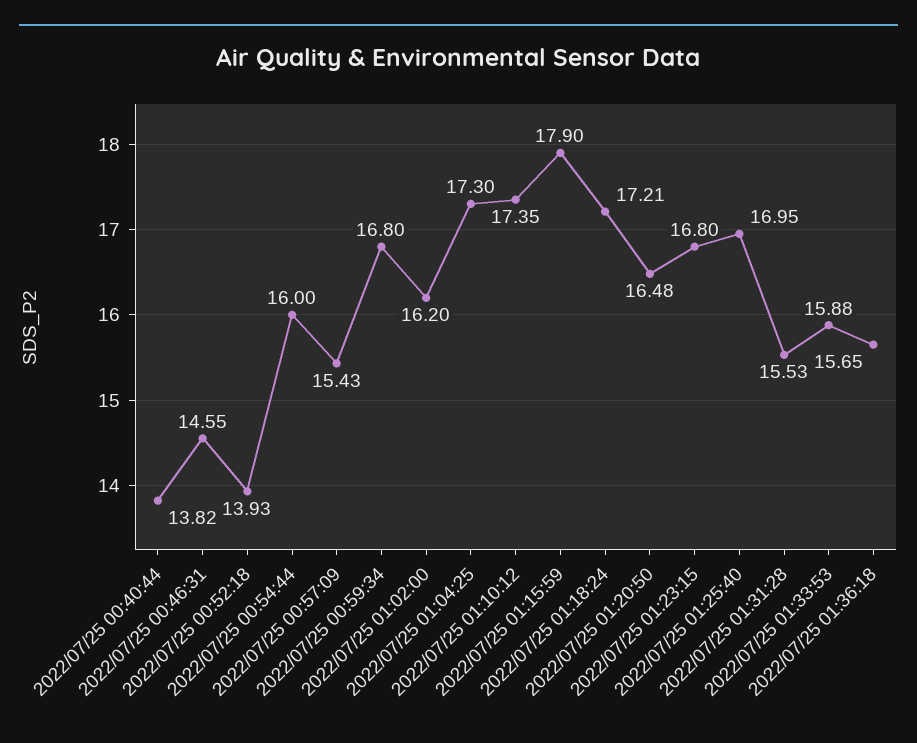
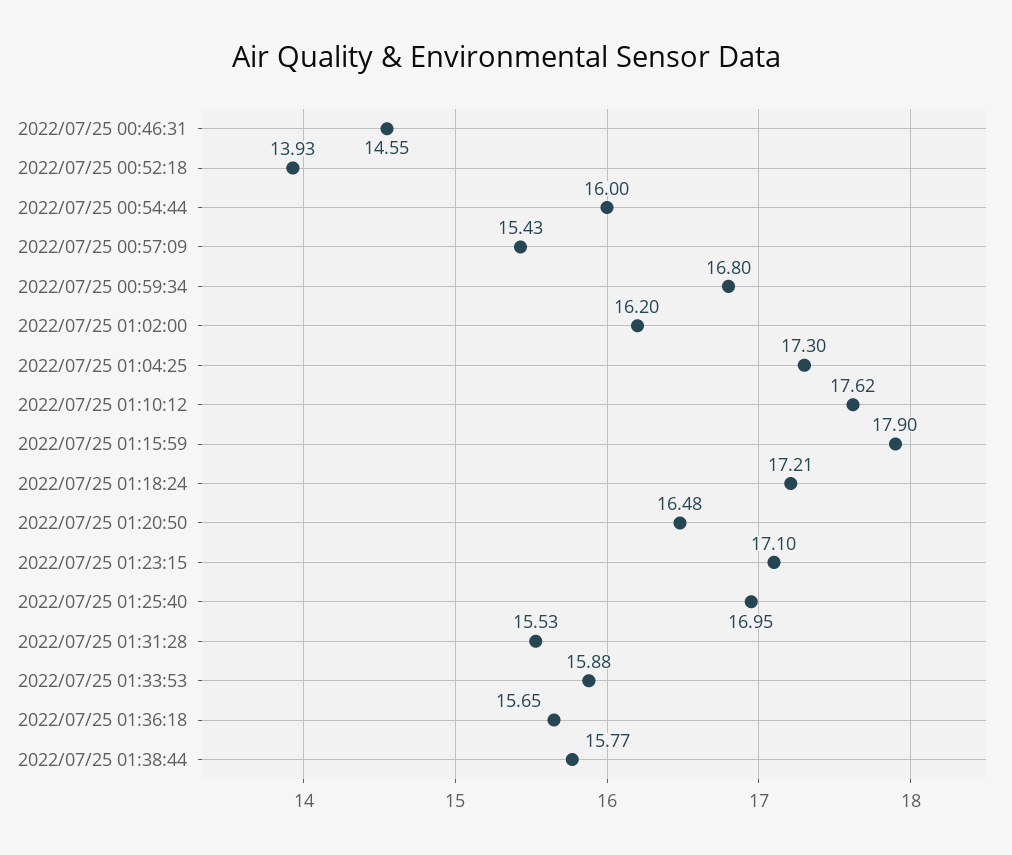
2022/07/25 00:40:44: 13.82 -> none
2022/07/25 01:10:12: 17.35 -> 17.62
2022/07/25 01:23:15: 16.8 -> 17.1
2022/07/25 01:38:44: none -> 15.77

